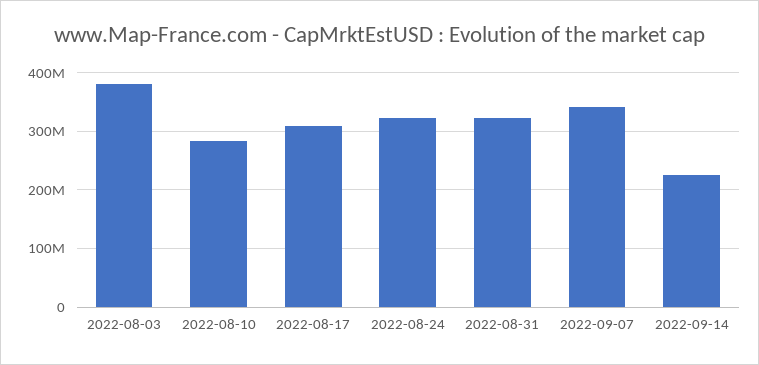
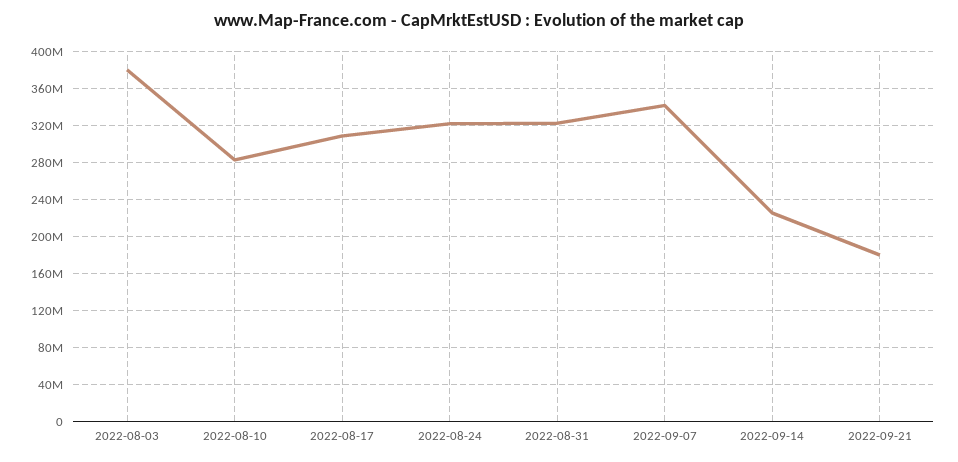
2022-09-21: none -> 180000000

